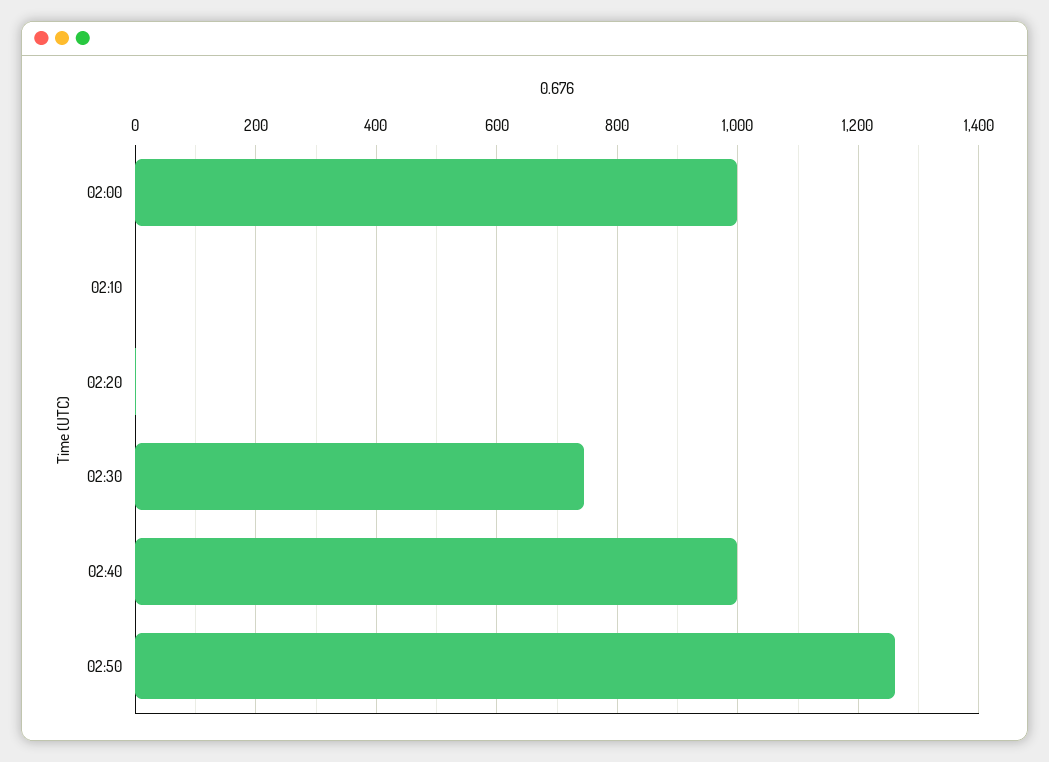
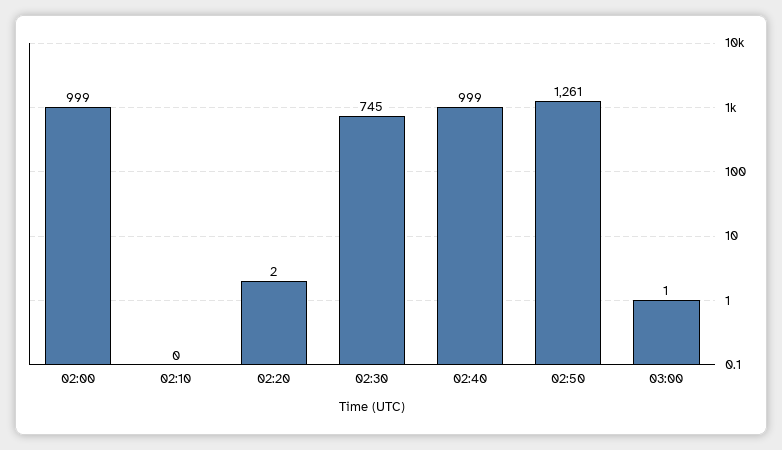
03:00: none -> 1

